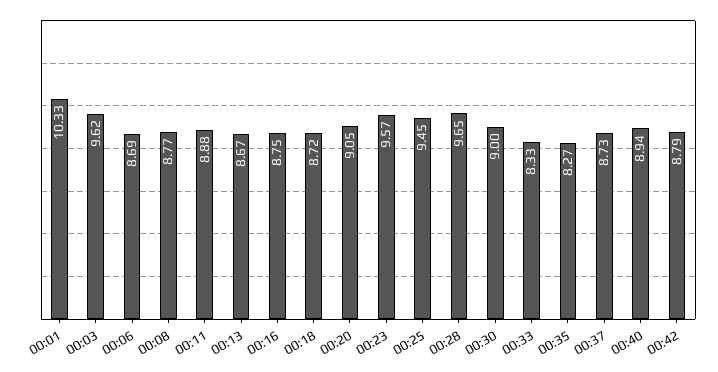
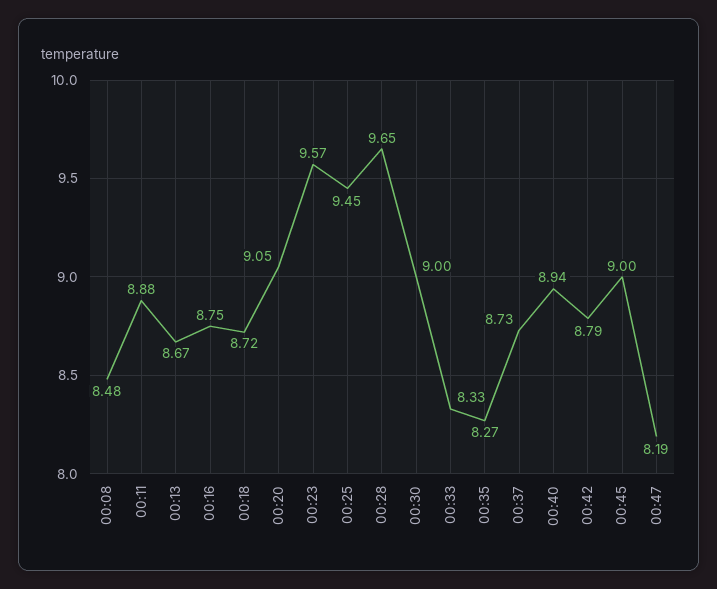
00:01: 10.33 -> none
00:03: 9.62 -> none
00:06: 8.69 -> none
00:08: 8.77 -> 8.48
00:45: none -> 9
00:47: none -> 8.19

